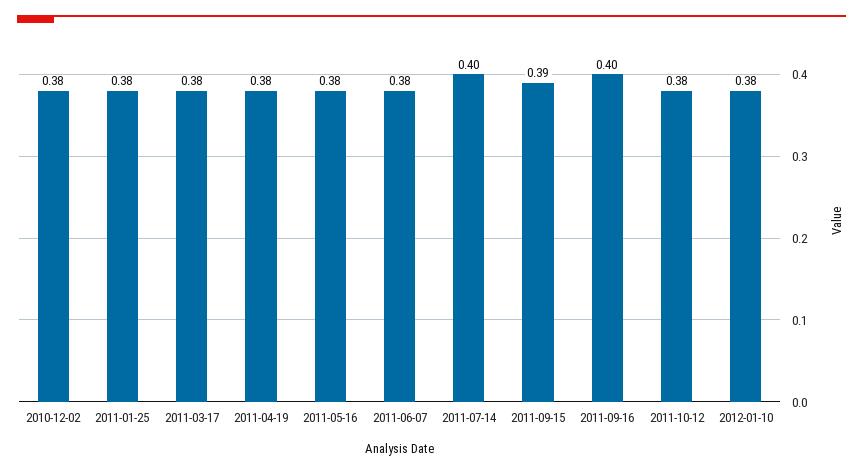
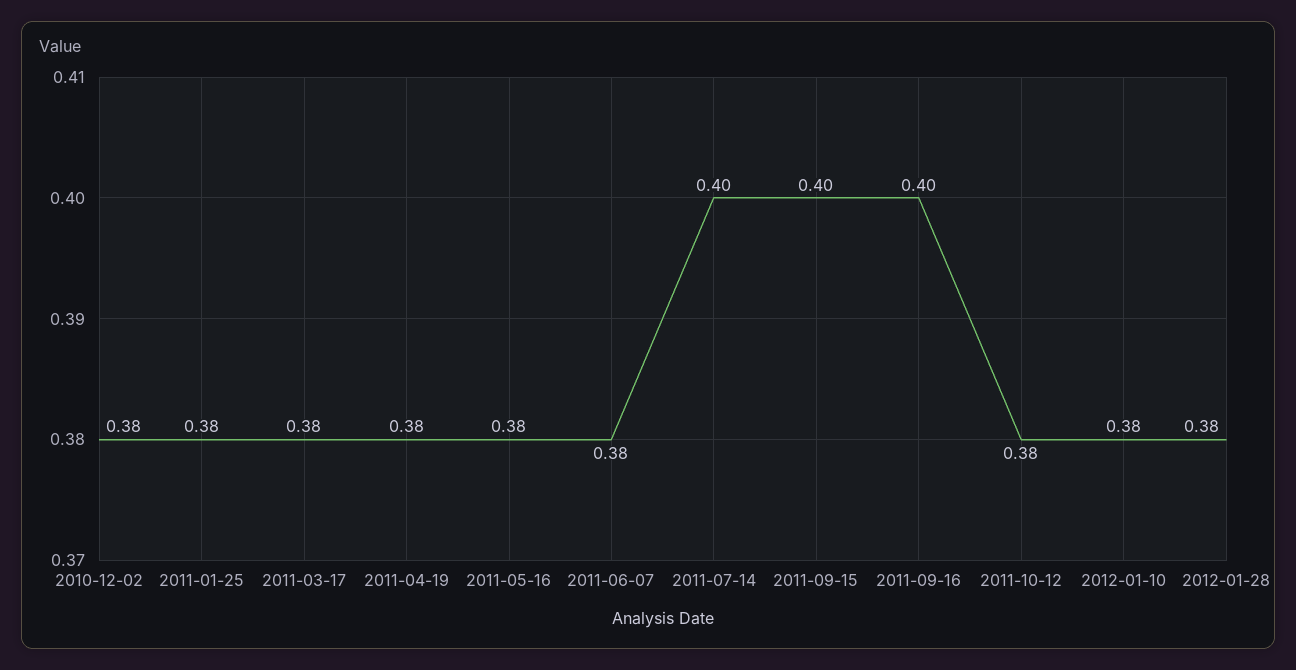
2011-09-15: 0.39 -> 0.4
2012-01-28: none -> 0.38

